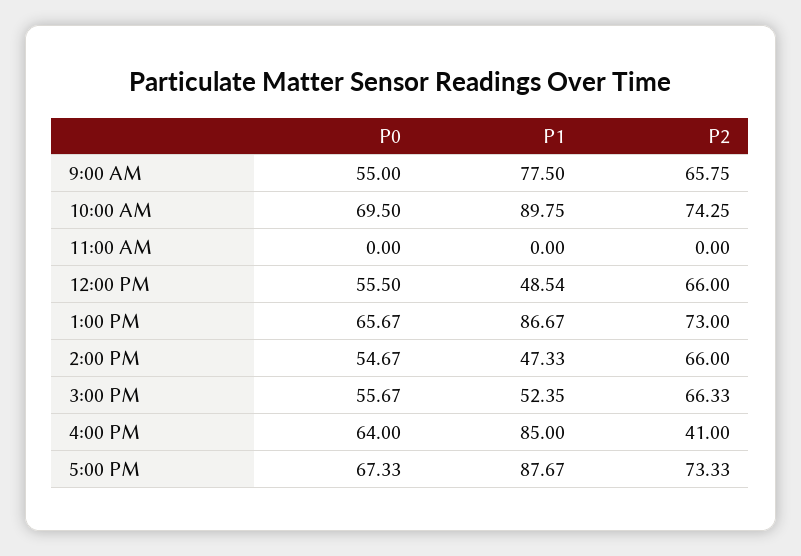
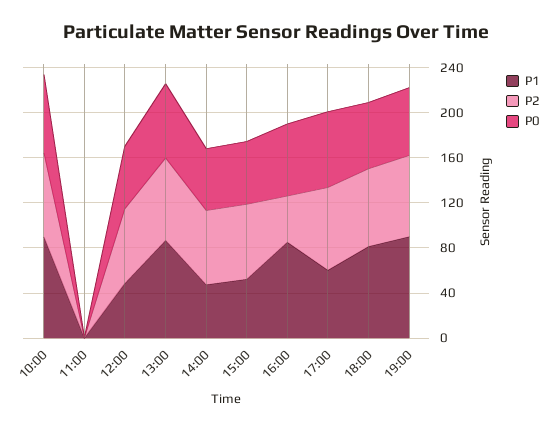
P0, 9:00 AM: 55 -> none
P1, 9:00 AM: 77.5 -> none
P2, 9:00 AM: 65.75 -> none
P1, 5:00 PM: 87.67 -> 60
P1, 18:00: none -> 80
P2, 18:00: none -> 70
P0, 18:00: none -> 60
P1, 19:00: none -> 90
P2, 19:00: none -> 70
P0, 19:00: none -> 60

